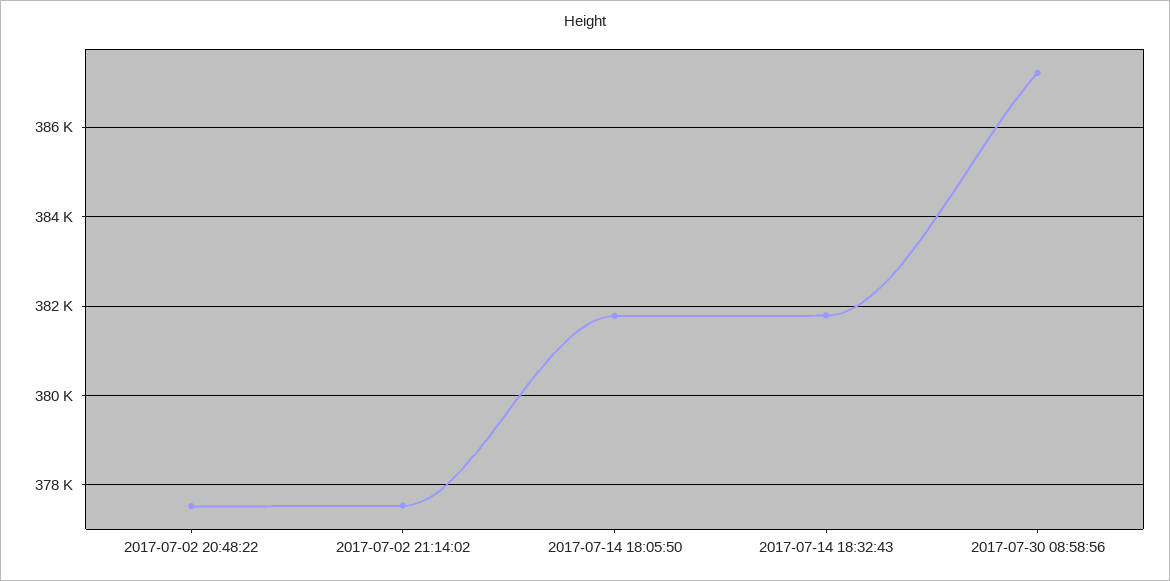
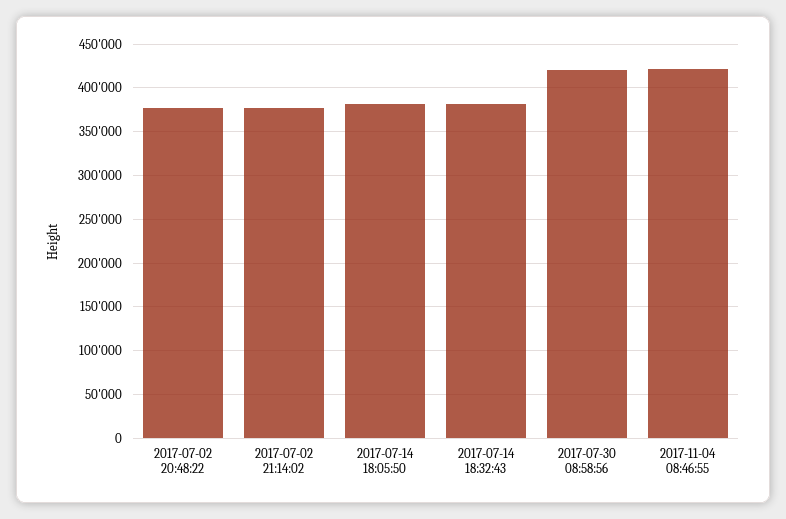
2017-07-30 08:58:56: 387200 -> 420000
2017-11-04 08:46:55: none -> 420000

